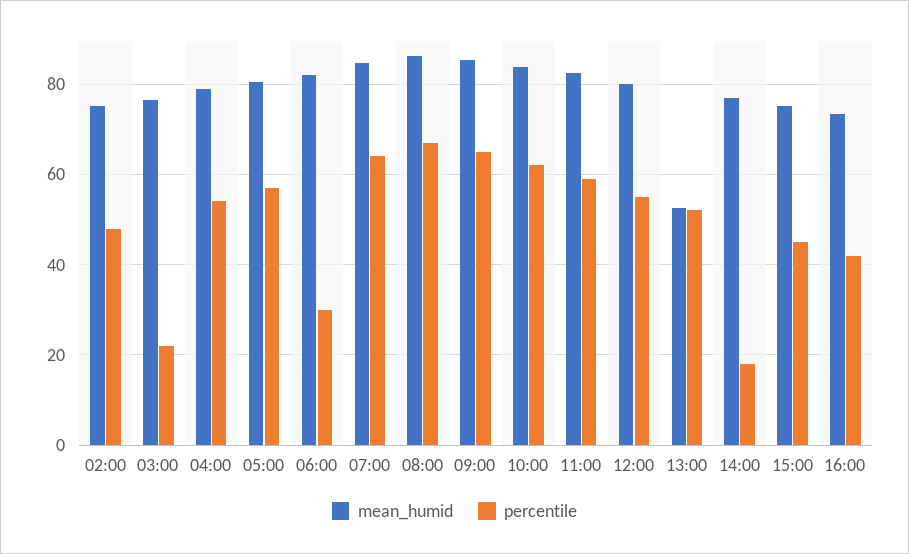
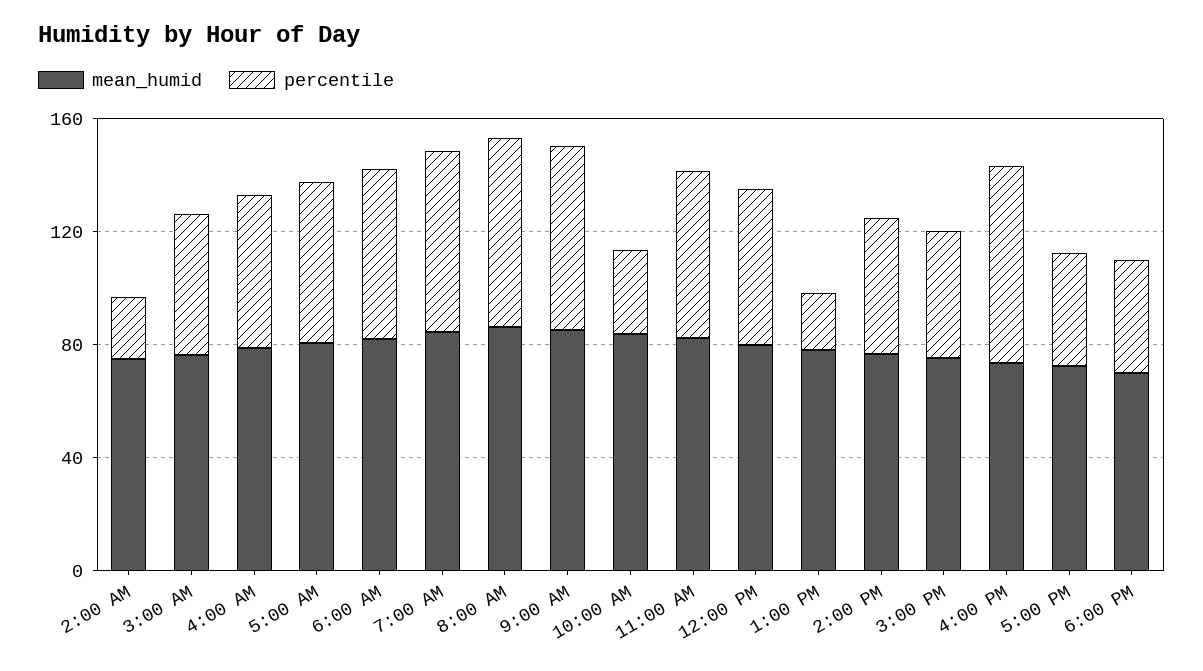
percentile, 02:00: 48 -> 20
percentile, 03:00: 22 -> 50
percentile, 06:00: 30 -> 60
percentile, 10:00: 62 -> 30
mean_humid, 13:00: 52 -> 80
percentile, 13:00: 52 -> 20
percentile, 14:00: 18 -> 50
percentile, 16:00: 42 -> 70
mean_humid, 5:00 PM: none -> 70
percentile, 5:00 PM: none -> 40
mean_humid, 6:00 PM: none -> 70
percentile, 6:00 PM: none -> 40

